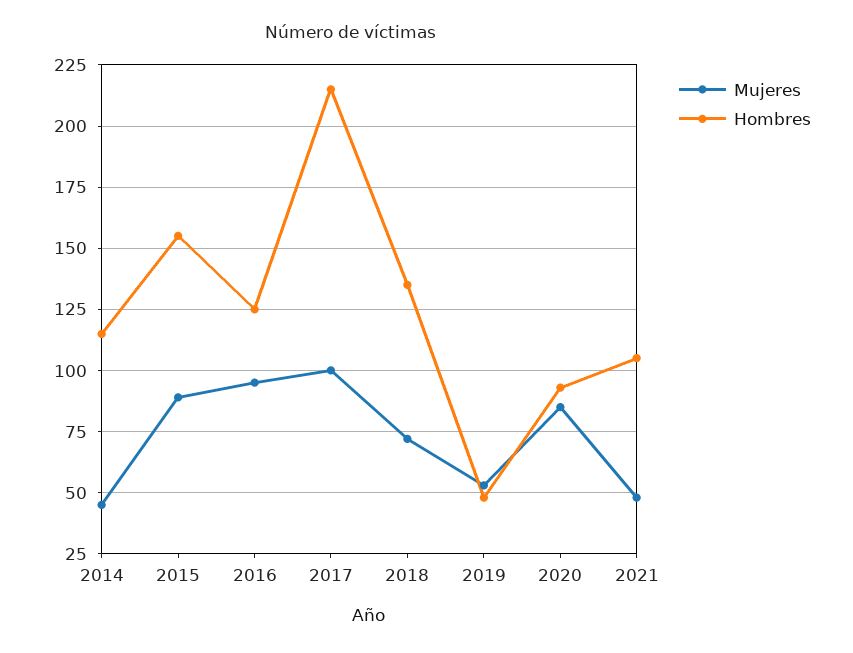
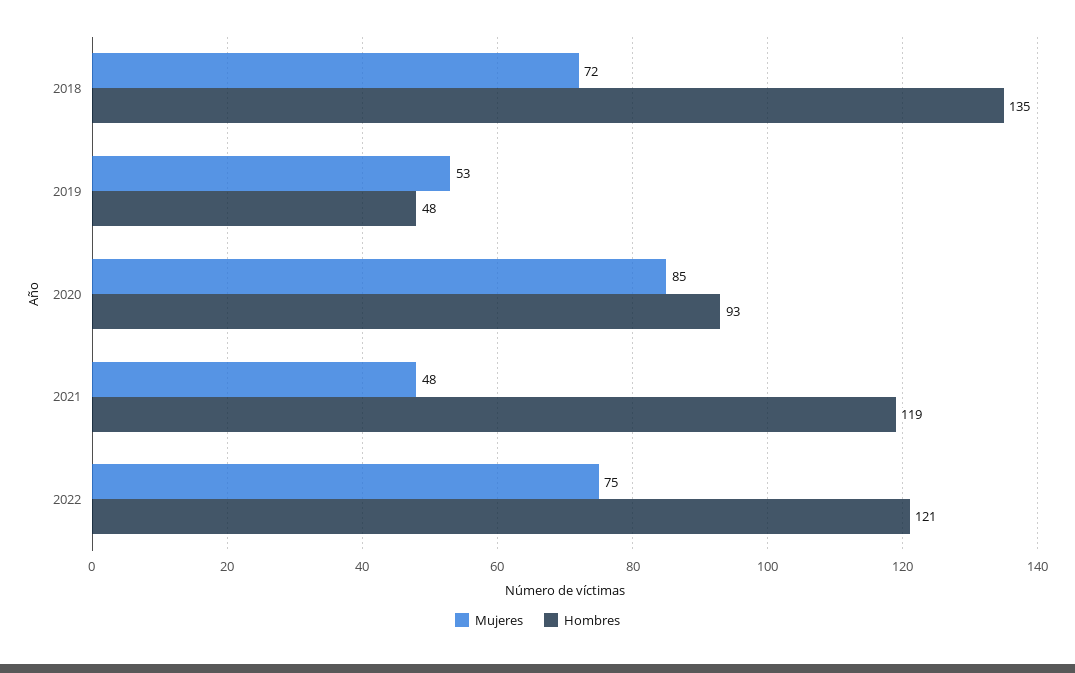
Mujeres, 2014: 45 -> none
Hombres, 2014: 115 -> none
Mujeres, 2015: 90 -> none
Hombres, 2015: 155 -> none
Mujeres, 2016: 95 -> none
Hombres, 2016: 125 -> none
Mujeres, 2017: 100 -> none
Hombres, 2017: 215 -> none
Hombres, 2021: 105 -> 119
Mujeres, 2022: none -> 75
Hombres, 2022: none -> 121

